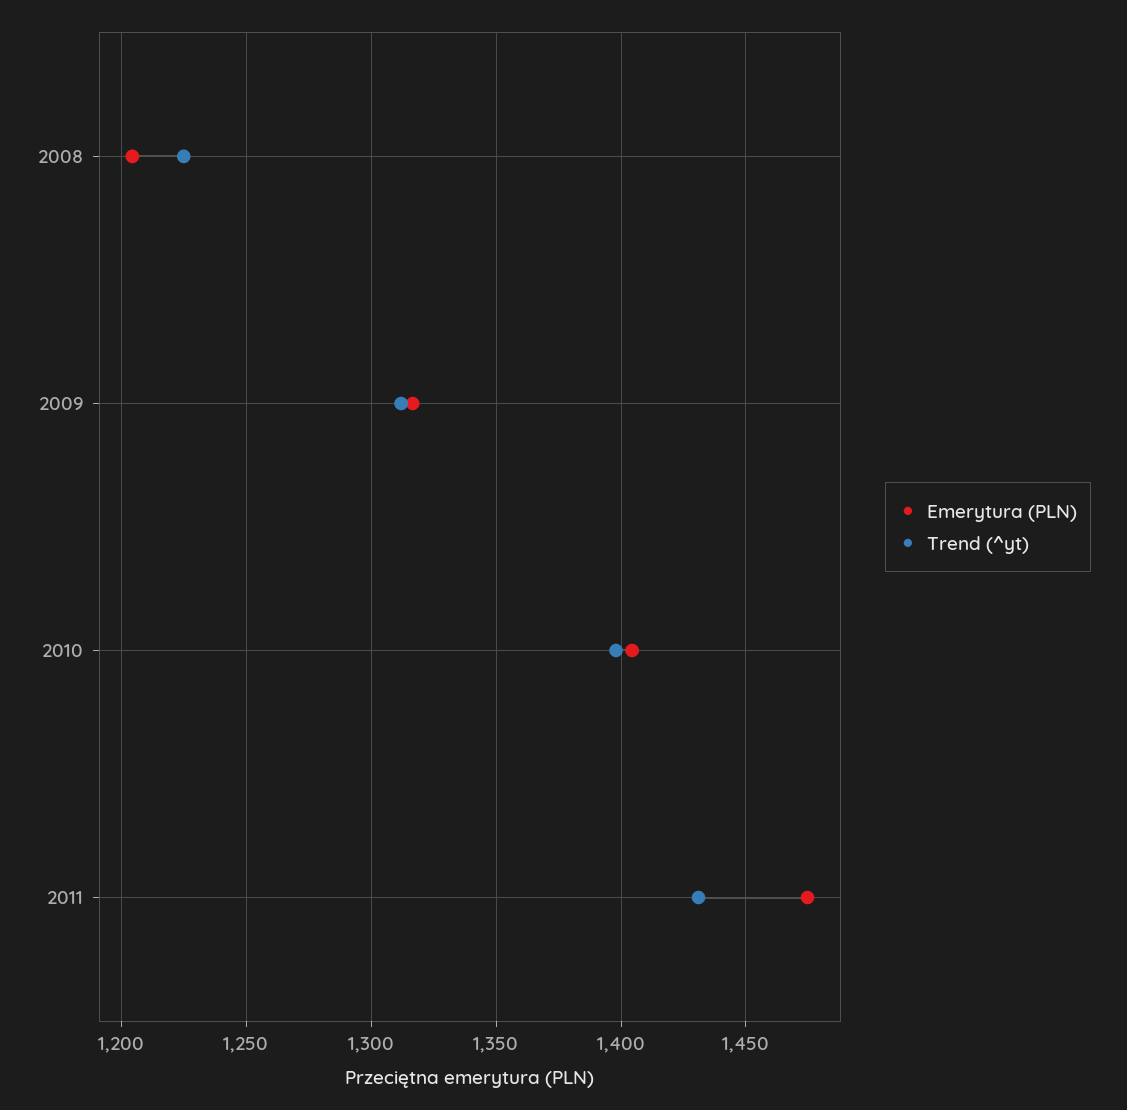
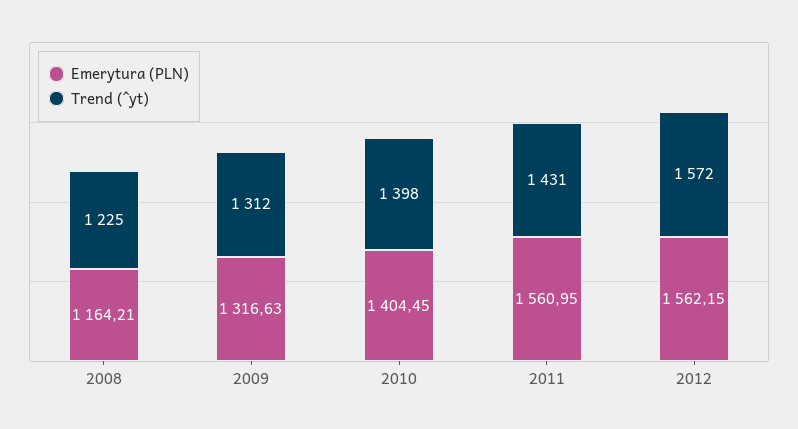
Emerytura (PLN), 2008: 1205 -> 1164.21
Emerytura (PLN), 2011: 1475 -> 1560.95
Emerytura (PLN), 2012: none -> 1562.15
Trend (^yt), 2012: none -> 1572

